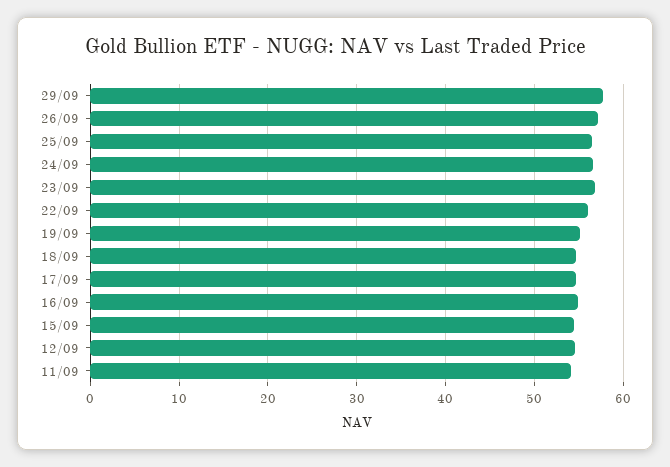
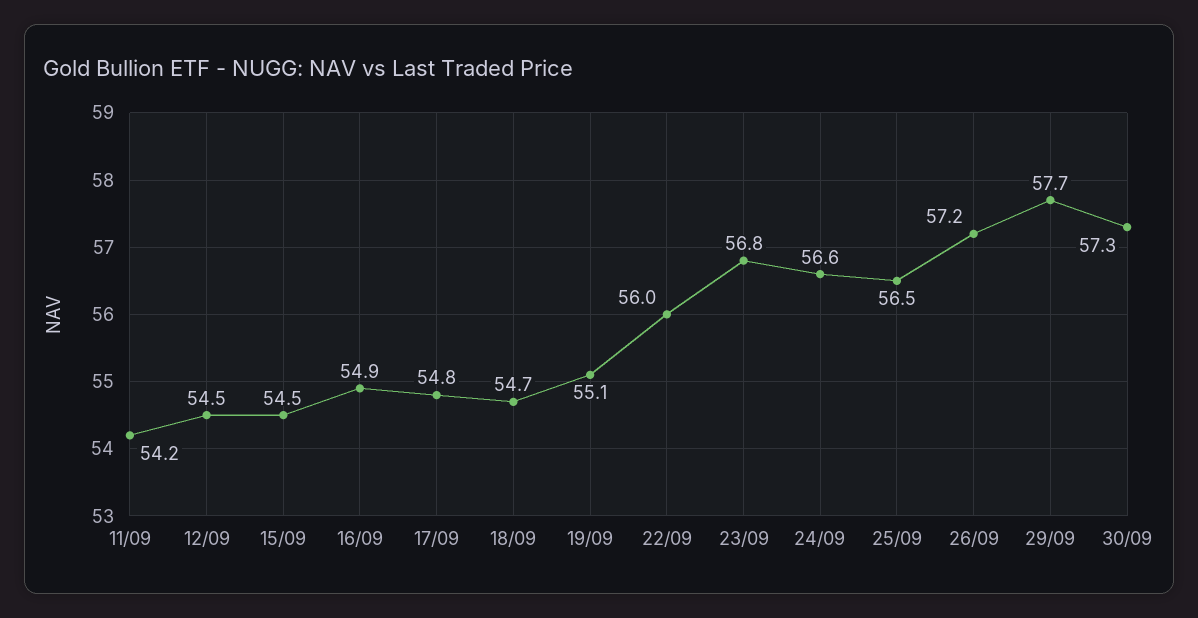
30/09: none -> 57.3

